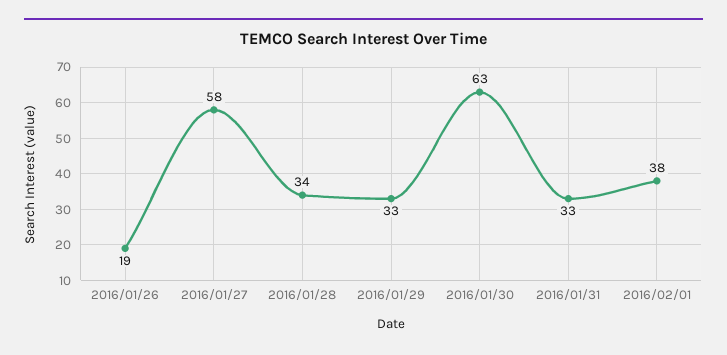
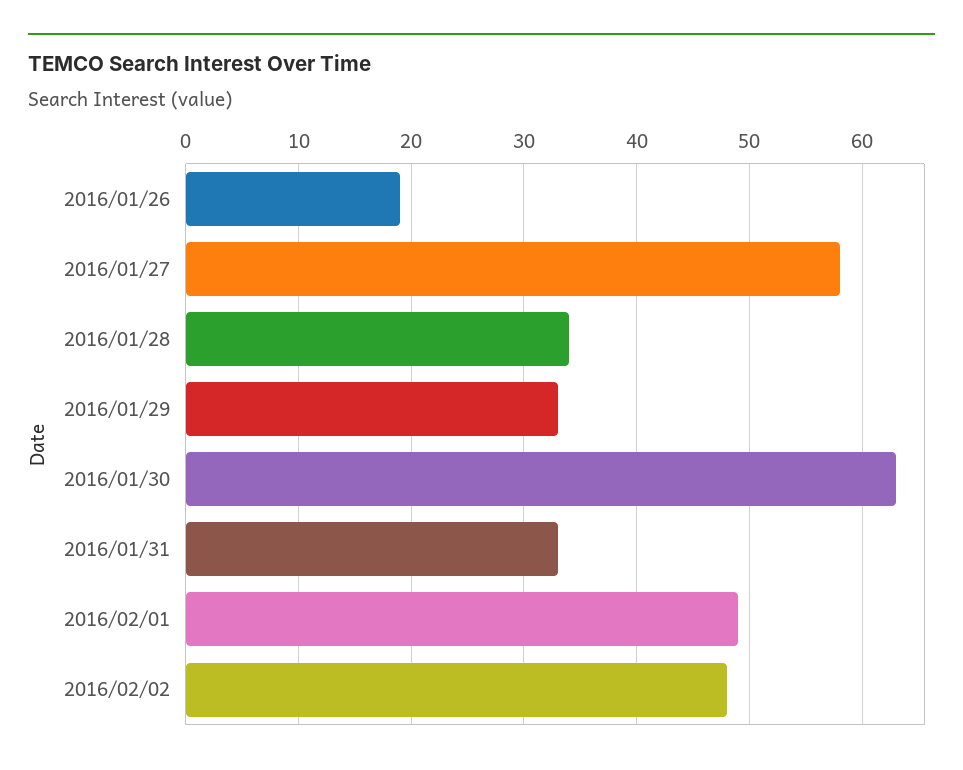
2016/02/01: 38 -> 49
2016/02/02: none -> 48

